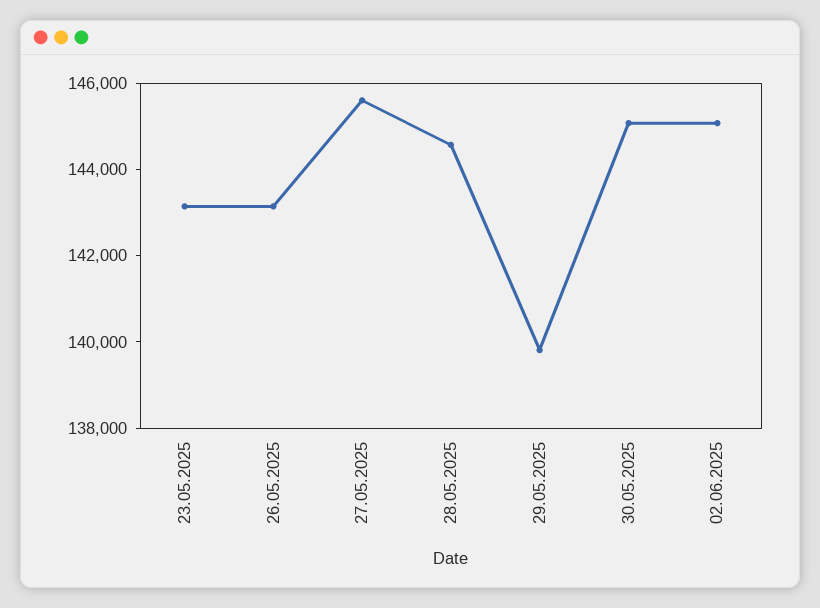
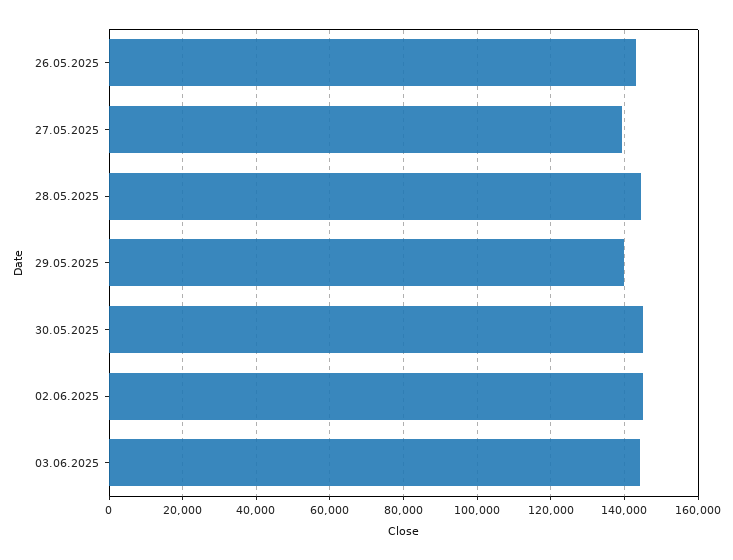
23.05.2025: 143000 -> none
27.05.2025: 145500 -> 140000
03.06.2025: none -> 144000

